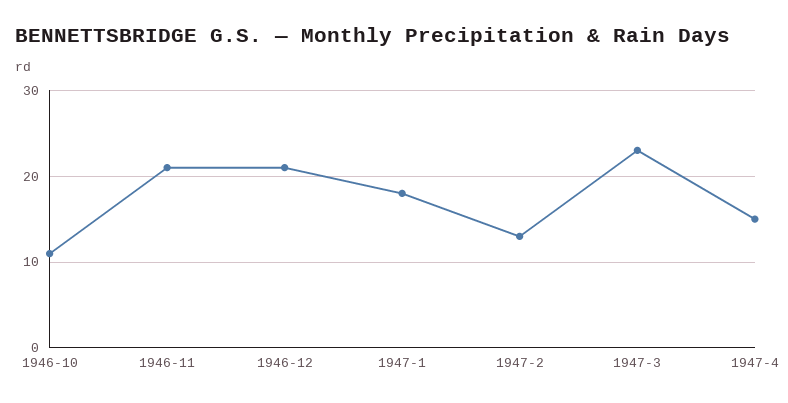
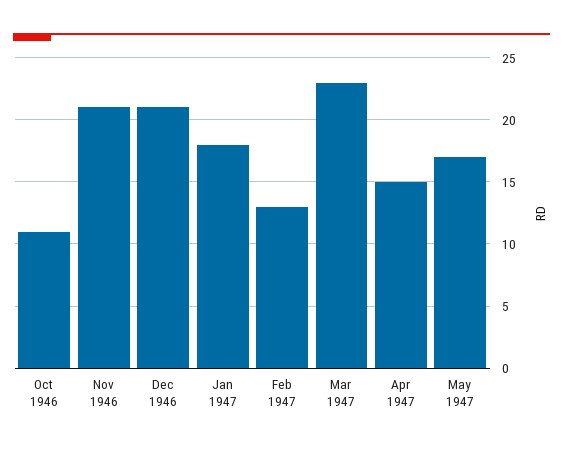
May 1947: none -> 17

